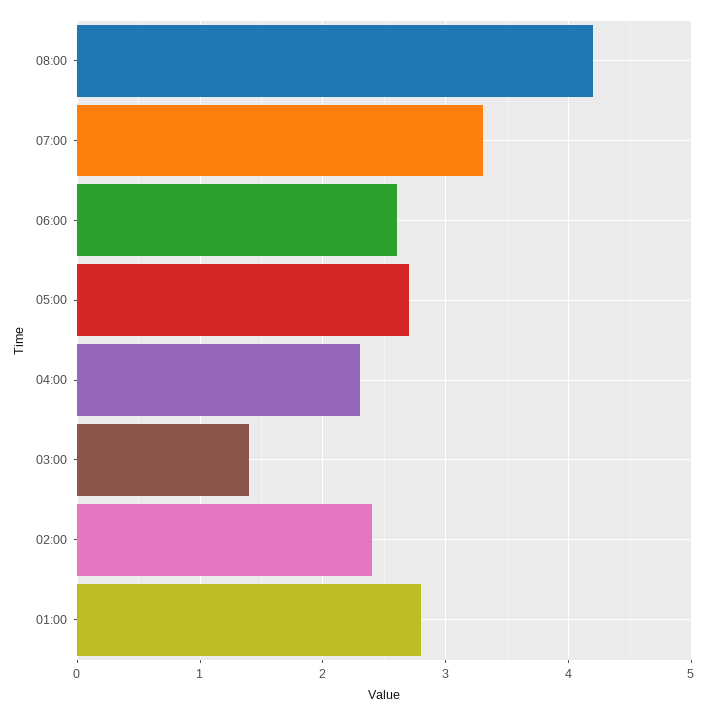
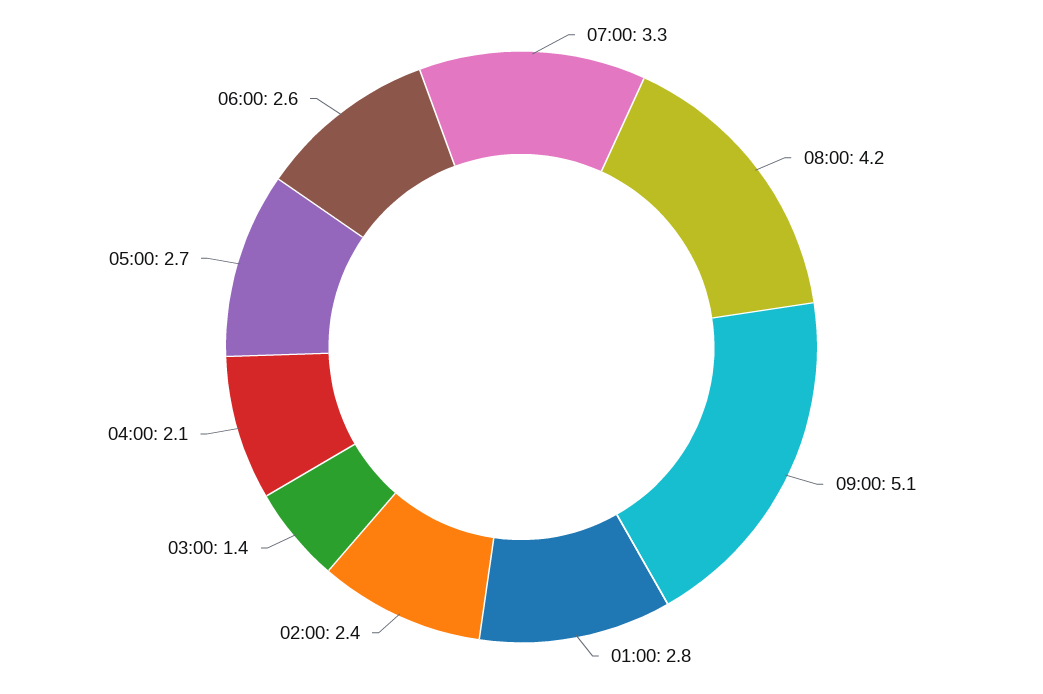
04:00: 2.3 -> 2.1
09:00: none -> 5.1

